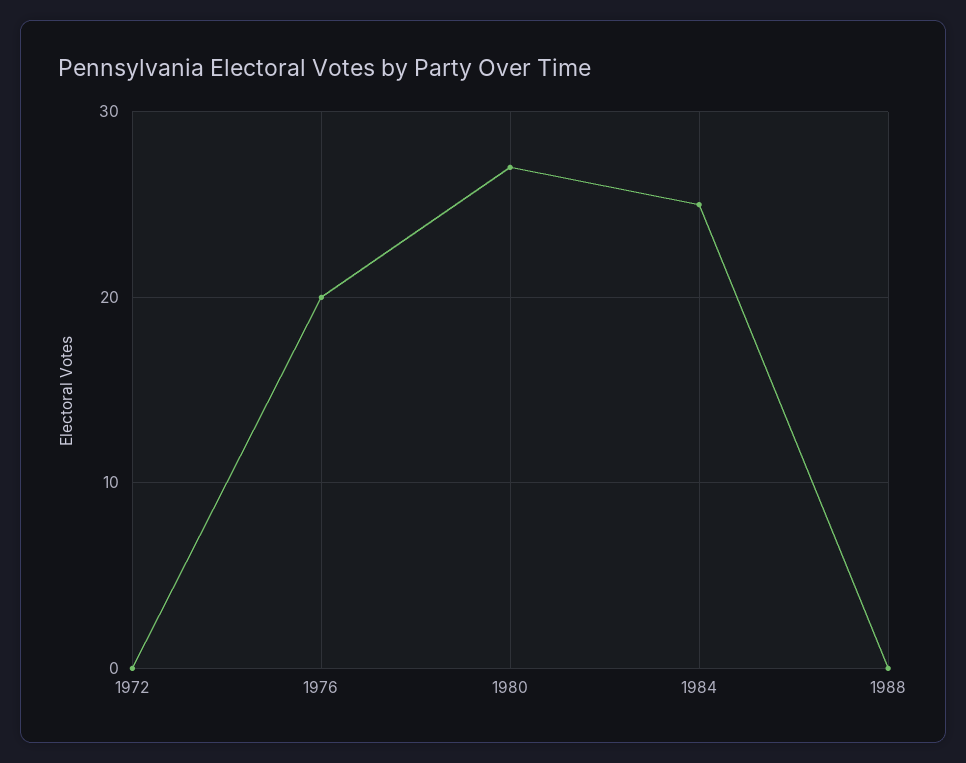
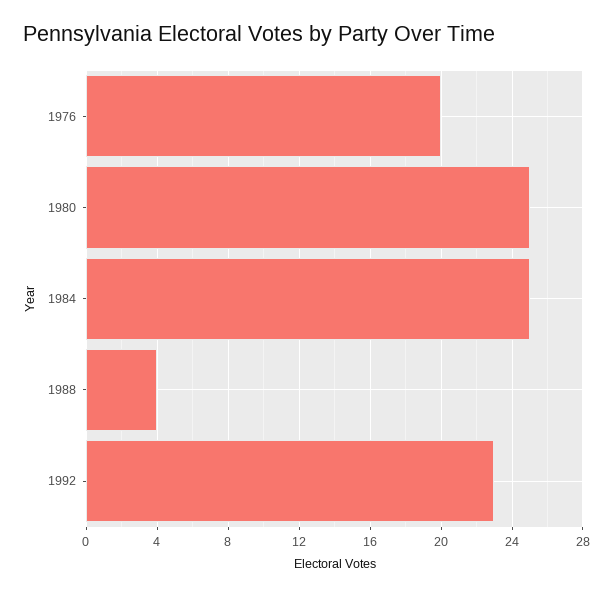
1972: 0 -> none
1980: 27 -> 25
1988: 0 -> 4
1992: none -> 23

